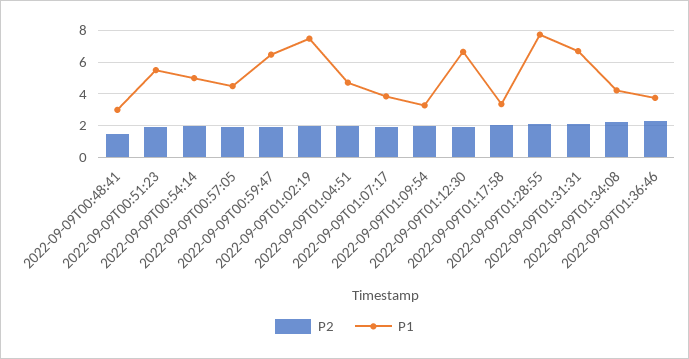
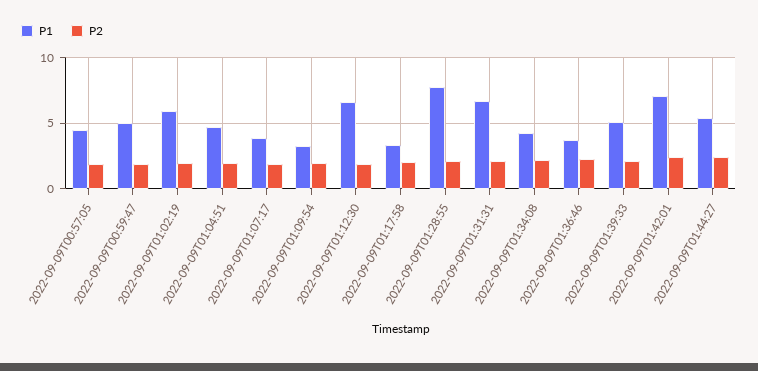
P2, 2022-09-09T00:48:41: 1.5 -> none
P1, 2022-09-09T00:48:41: 3 -> none
P2, 2022-09-09T00:51:23: 2 -> none
P1, 2022-09-09T00:51:23: 5.5 -> none
P2, 2022-09-09T00:54:14: 2 -> none
P1, 2022-09-09T00:54:14: 5 -> none
P1, 2022-09-09T00:59:47: 6.5 -> 5
P1, 2022-09-09T01:02:19: 7.5 -> 6
P1, 2022-09-09T01:39:33: none -> 5
P2, 2022-09-09T01:39:33: none -> 2
P1, 2022-09-09T01:42:01: none -> 7
P2, 2022-09-09T01:42:01: none -> 2.5
P1, 2022-09-09T01:44:27: none -> 5.5
P2, 2022-09-09T01:44:27: none -> 2.5

